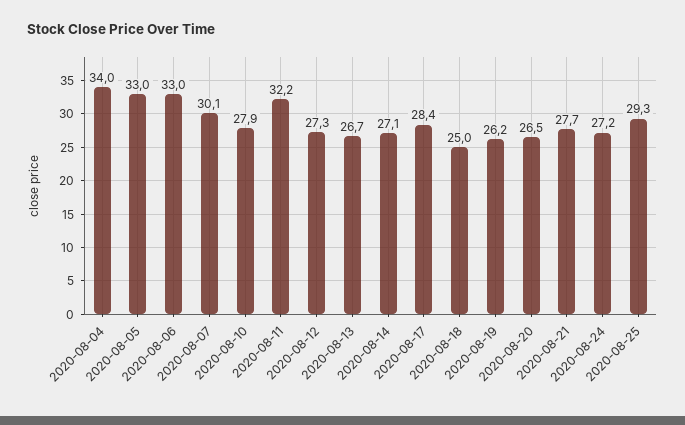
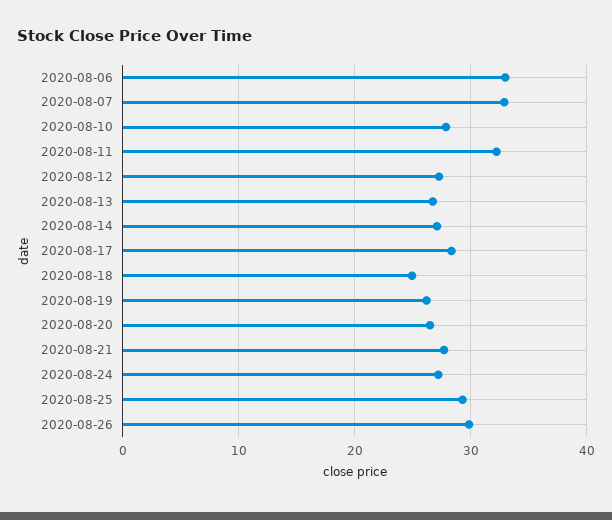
2020-08-04: 34 -> none
2020-08-05: 33 -> none
2020-08-07: 30.1 -> 33
2020-08-26: none -> 30

